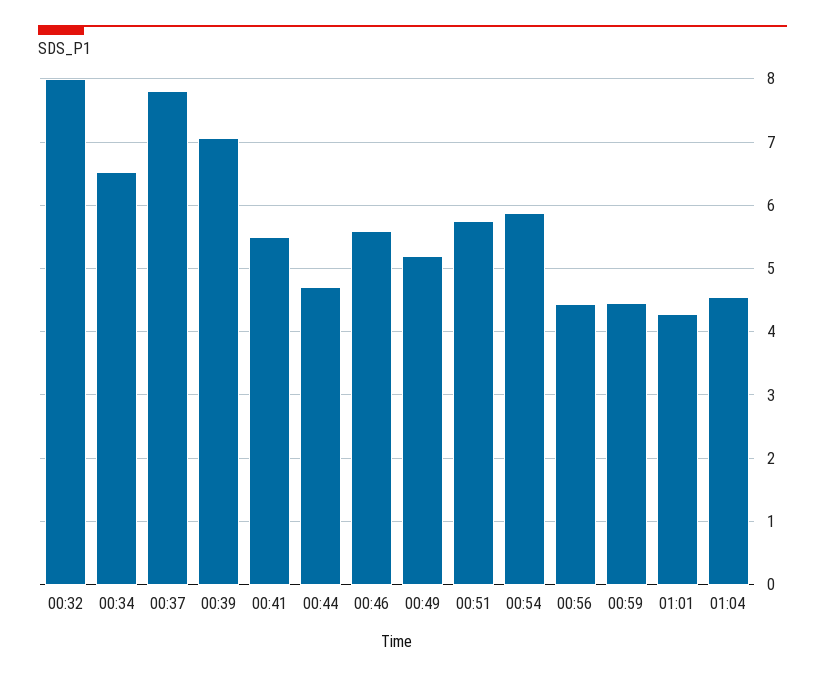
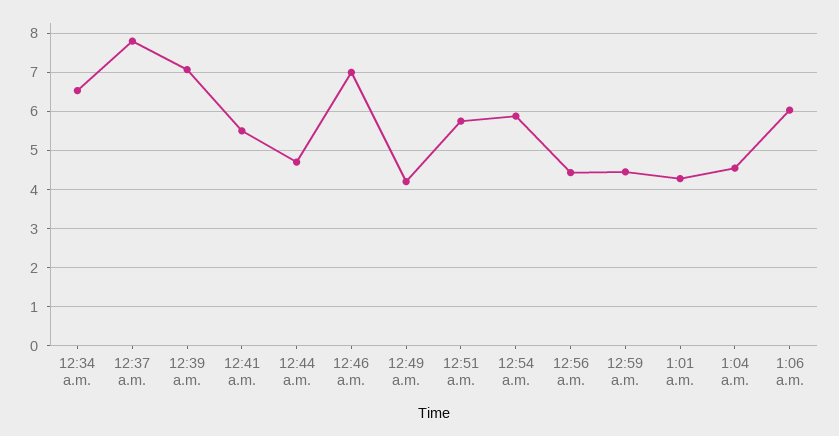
00:32: 8 -> none
00:46: 5.6 -> 7
00:49: 5.2 -> 4.2
1:06 a.m.: none -> 6

